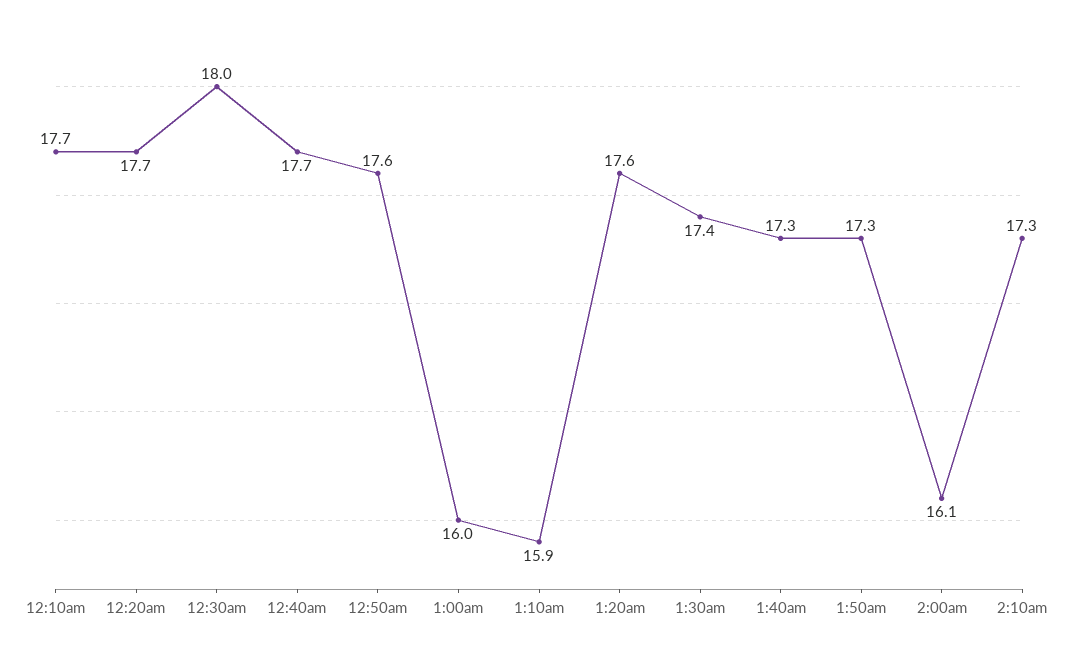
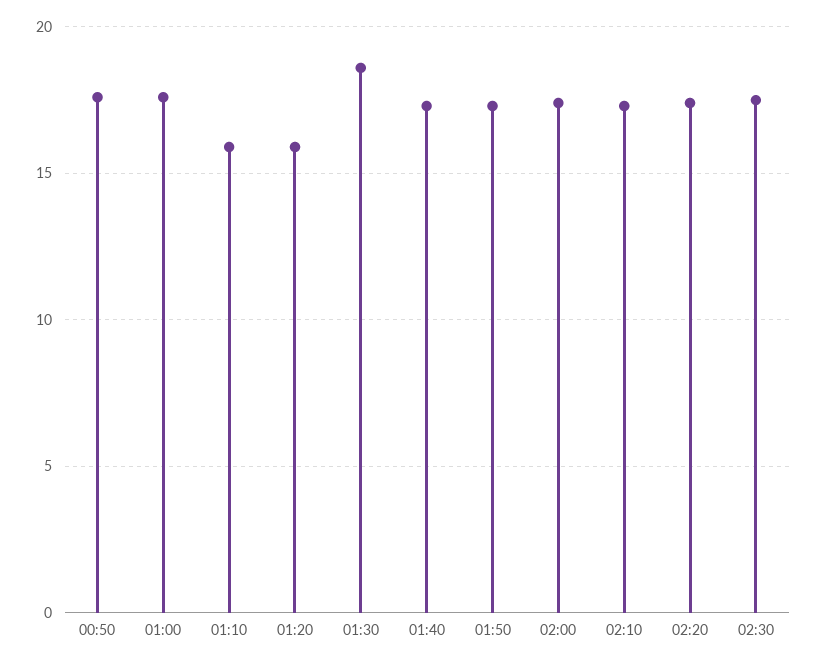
12:10am: 17.7 -> none
12:20am: 17.7 -> none
12:30am: 18 -> none
12:40am: 17.7 -> none
1:00am: 16 -> 17.5
1:20am: 17.6 -> 16
1:30am: 17.4 -> 18.5
2:00am: 16.1 -> 17.5
02:20: none -> 17.5
02:30: none -> 17.5

